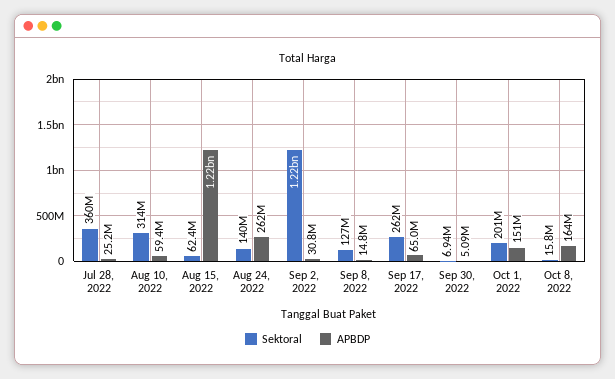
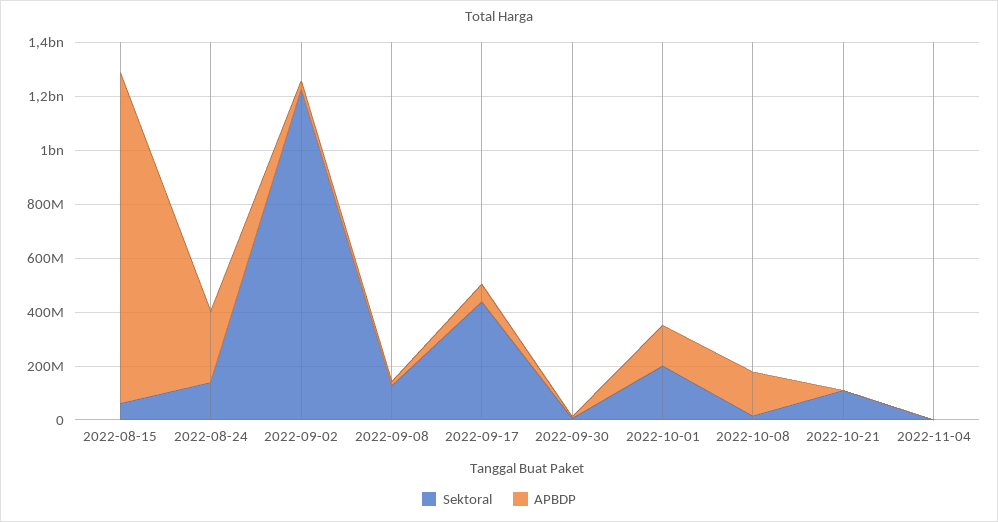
Sektoral, Jul 28, 2022: 360000000 -> none
APBDP, Jul 28, 2022: 25200000 -> none
Sektoral, Aug 10, 2022: 314000000 -> none
APBDP, Aug 10, 2022: 59400000 -> none
Sektoral, Sep 17, 2022: 262000000 -> 450000000
Sektoral, 2022-10-21: none -> 100000000
APBDP, 2022-10-21: none -> 0
Sektoral, 2022-11-04: none -> 0
APBDP, 2022-11-04: none -> 0

